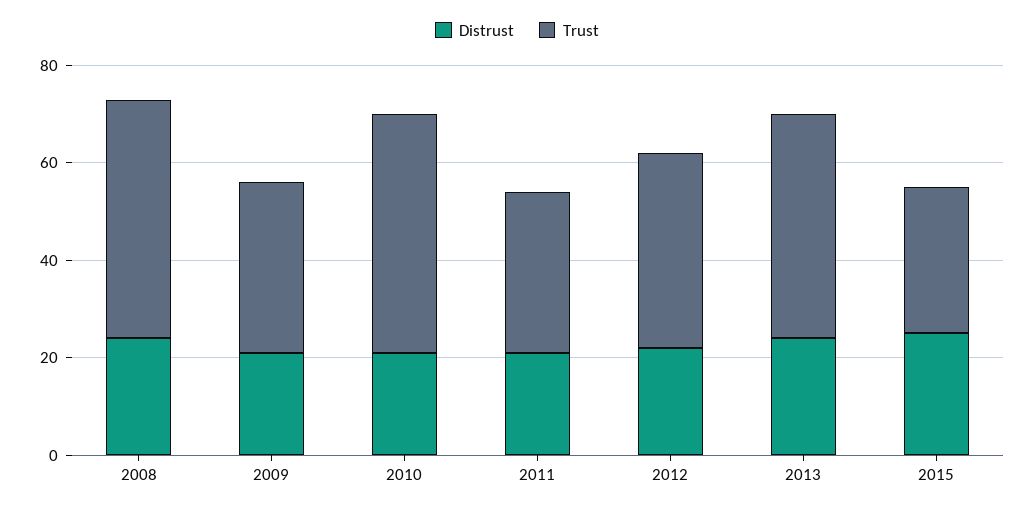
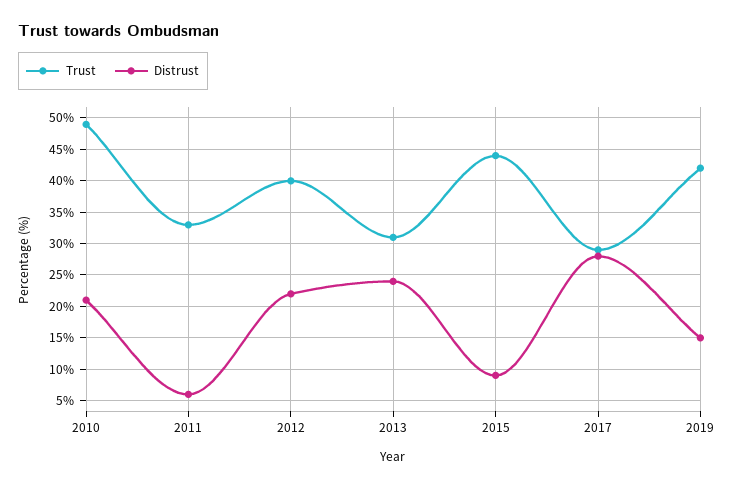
Distrust, 2008: 25 -> none
Trust, 2008: 50 -> none
Distrust, 2009: 20 -> none
Trust, 2009: 35 -> none
Distrust, 2011: 20 -> 6
Trust, 2013: 45 -> 31
Distrust, 2015: 25 -> 9
Trust, 2015: 30 -> 44
Trust, 2017: none -> 29
Distrust, 2017: none -> 28
Trust, 2019: none -> 42
Distrust, 2019: none -> 15

